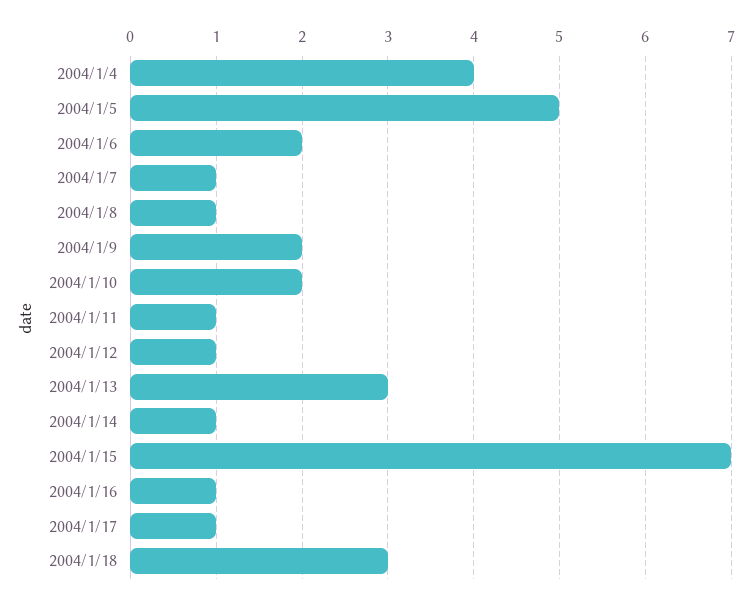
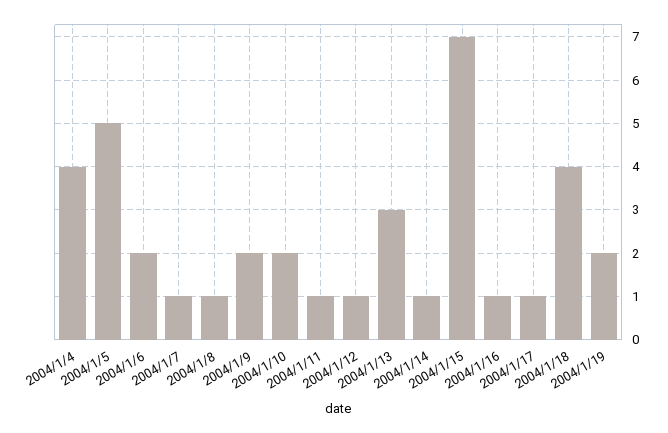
2004/1/18: 3 -> 4
2004/1/19: none -> 2

